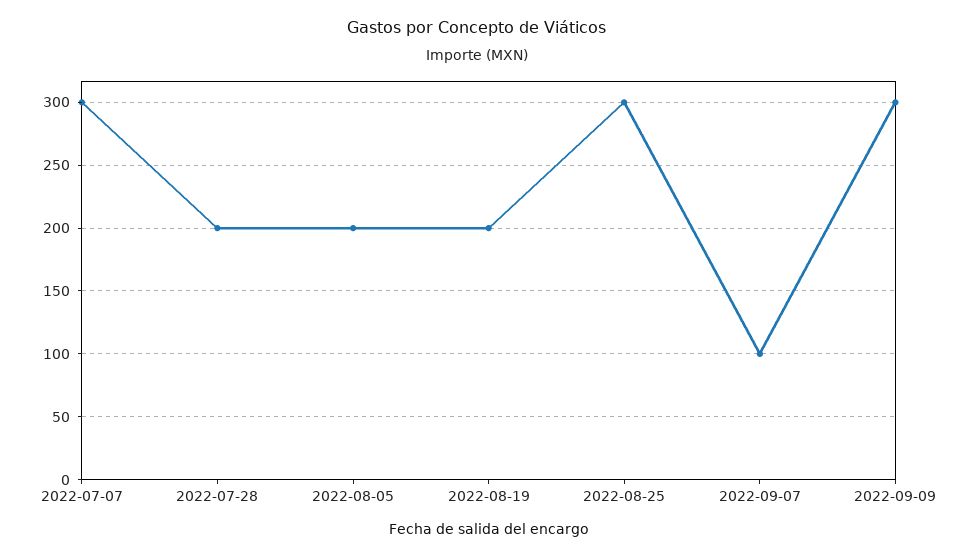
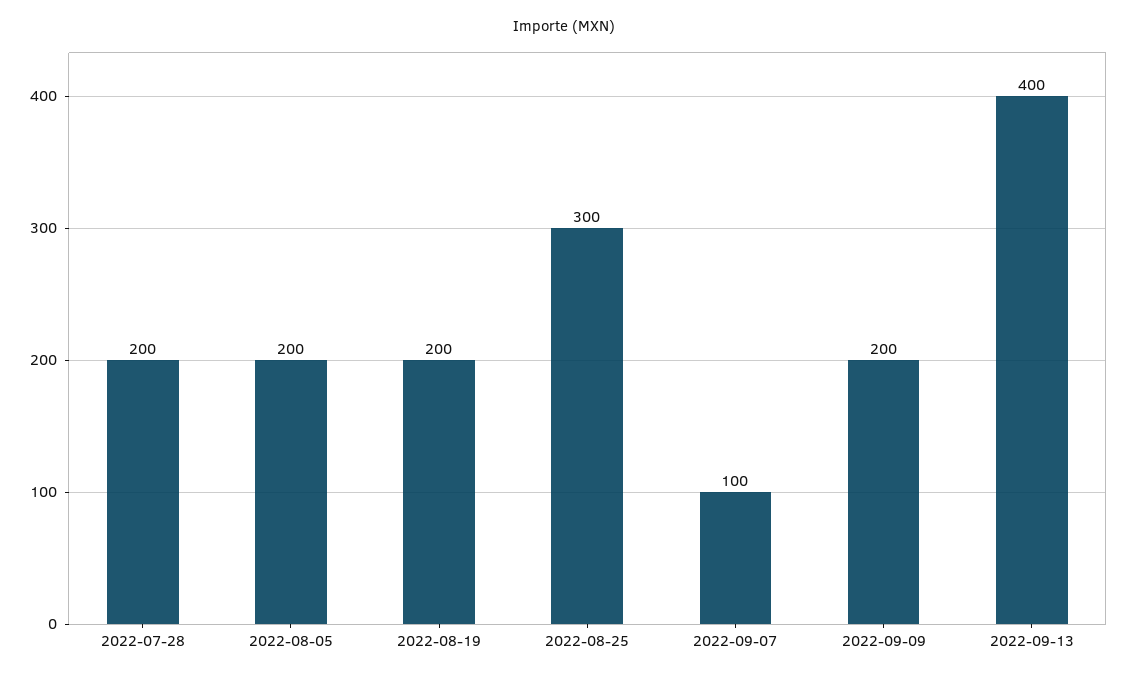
2022-07-07: 300 -> none
2022-09-09: 300 -> 200
2022-09-13: none -> 400

